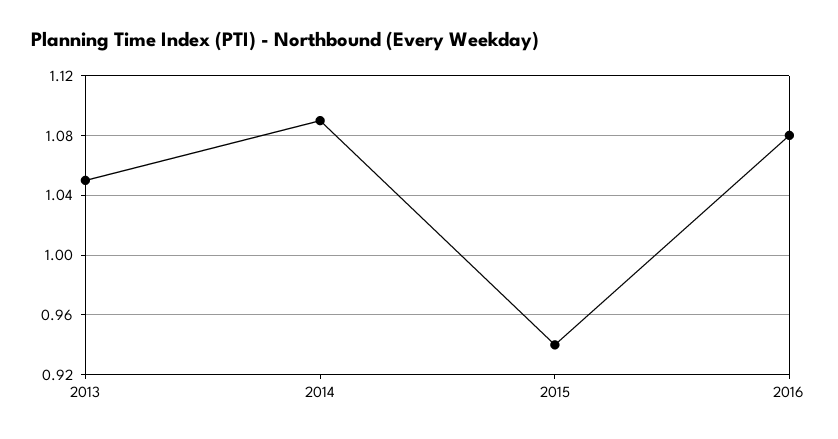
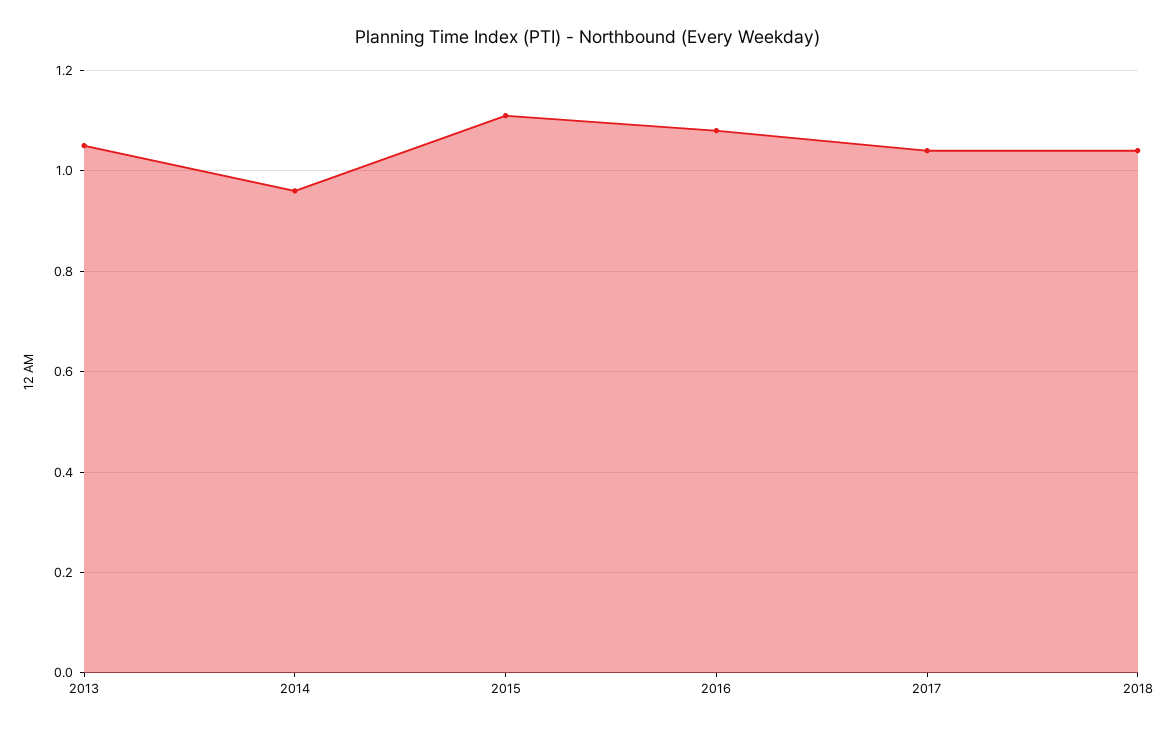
2014: 1.09 -> 0.95
2015: 0.94 -> 1.1
2017: none -> 1.05
2018: none -> 1.05

